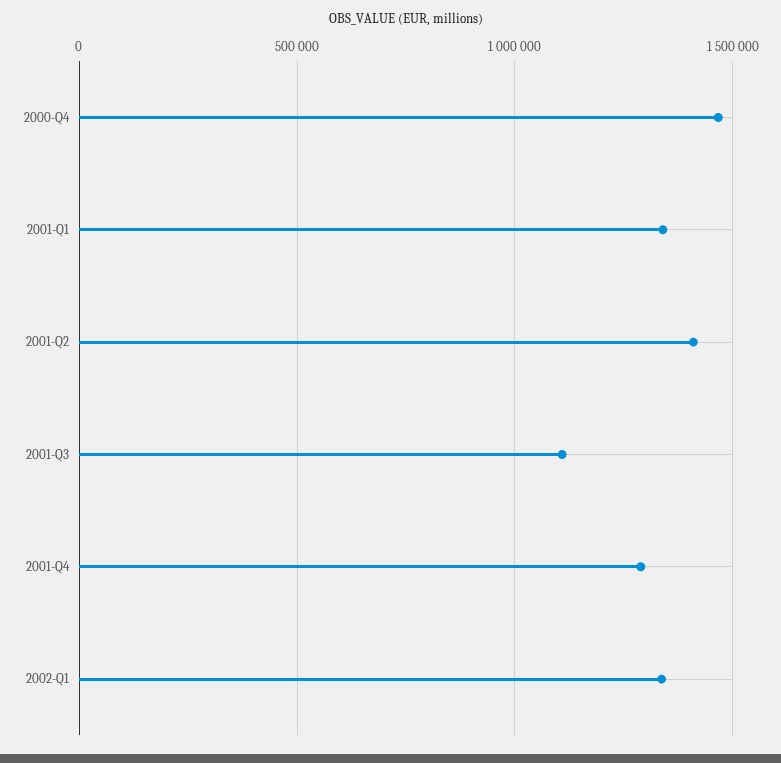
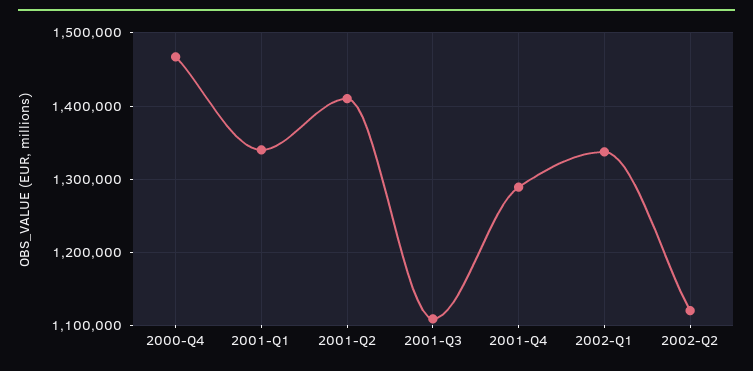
2002-Q2: none -> 1120000

